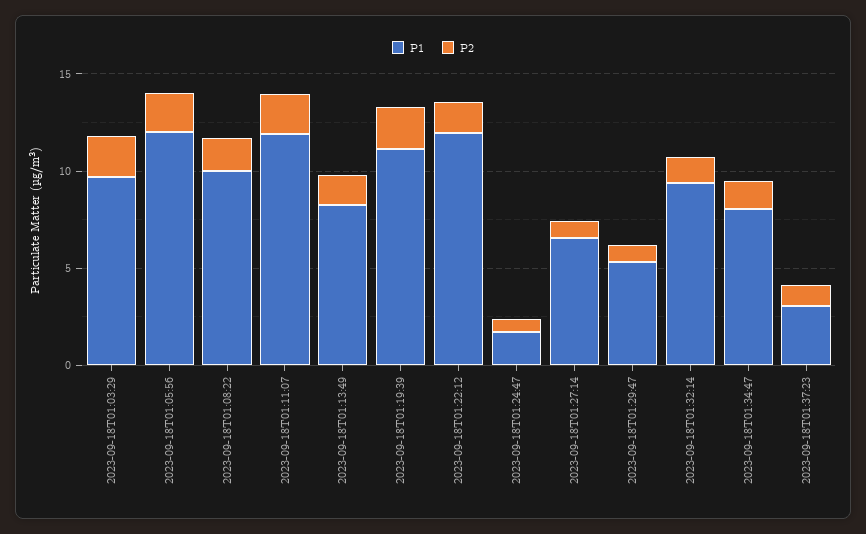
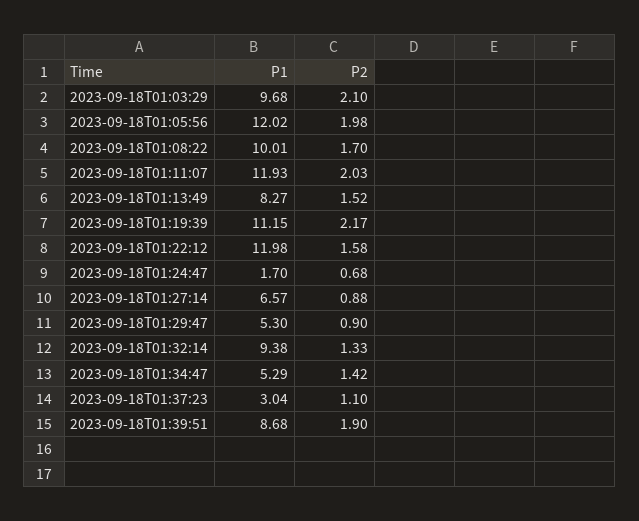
P1, 2023-09-18T01:34:47: 8 -> 5.29
P1, 2023-09-18T01:39:51: none -> 8.68
P2, 2023-09-18T01:39:51: none -> 1.9

